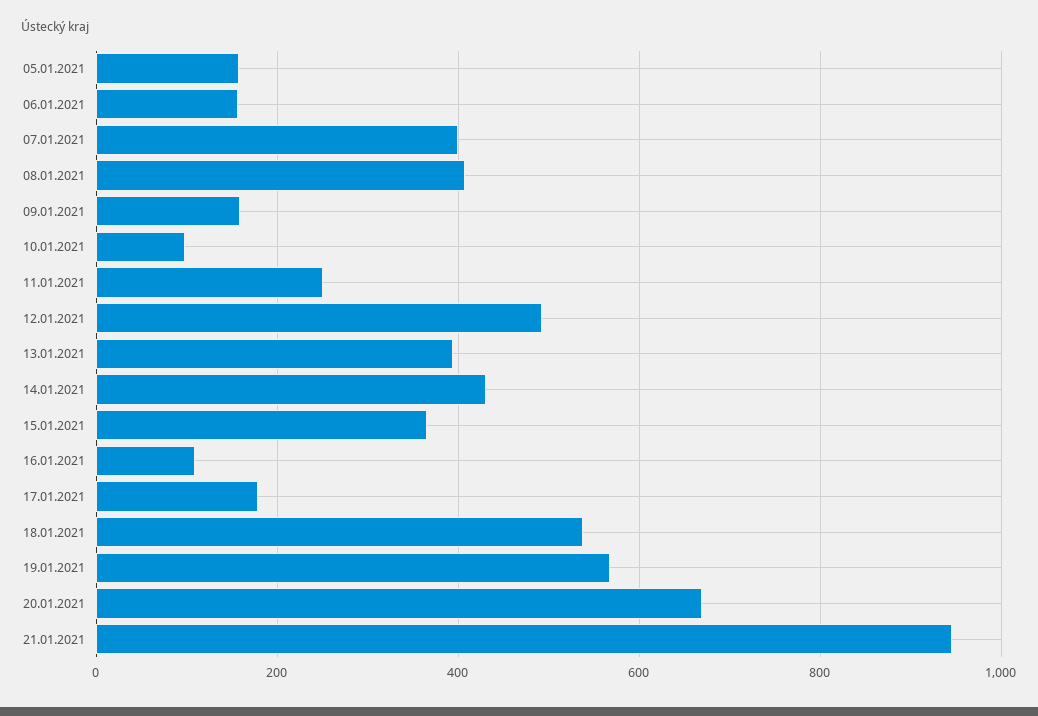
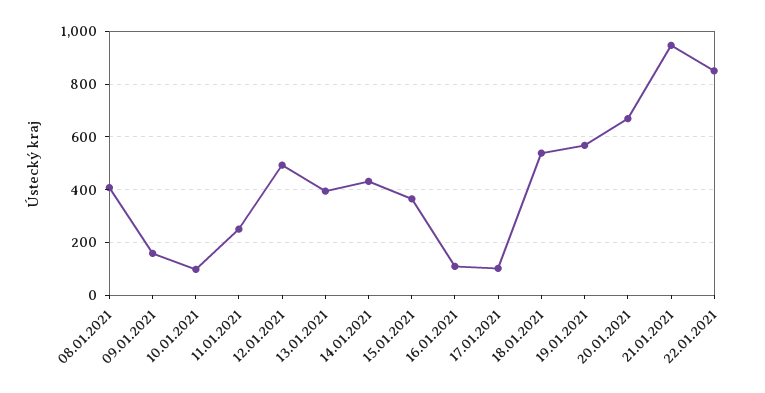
05.01.2021: 160 -> none
06.01.2021: 160 -> none
07.01.2021: 400 -> none
17.01.2021: 180 -> 100
22.01.2021: none -> 850

